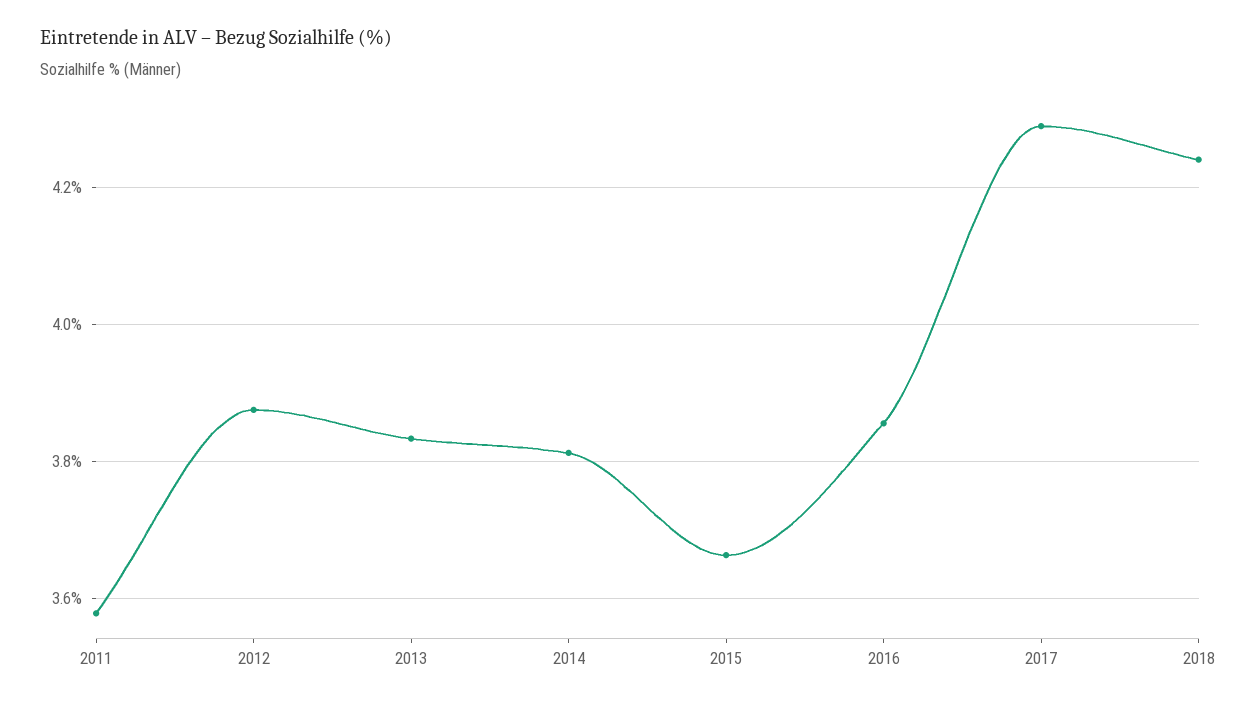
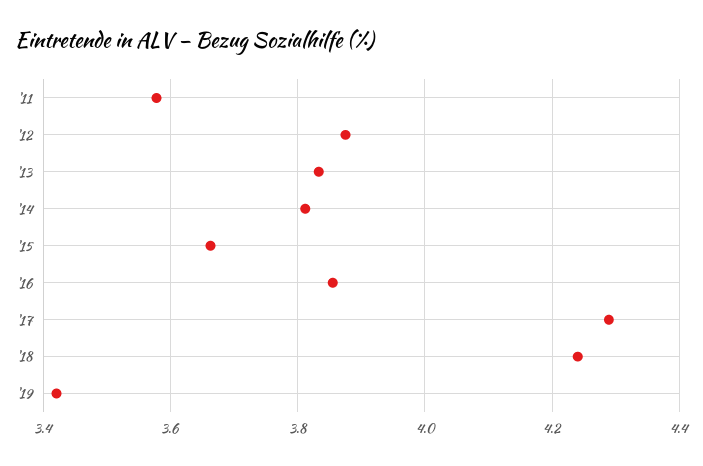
'19: none -> 3.42

